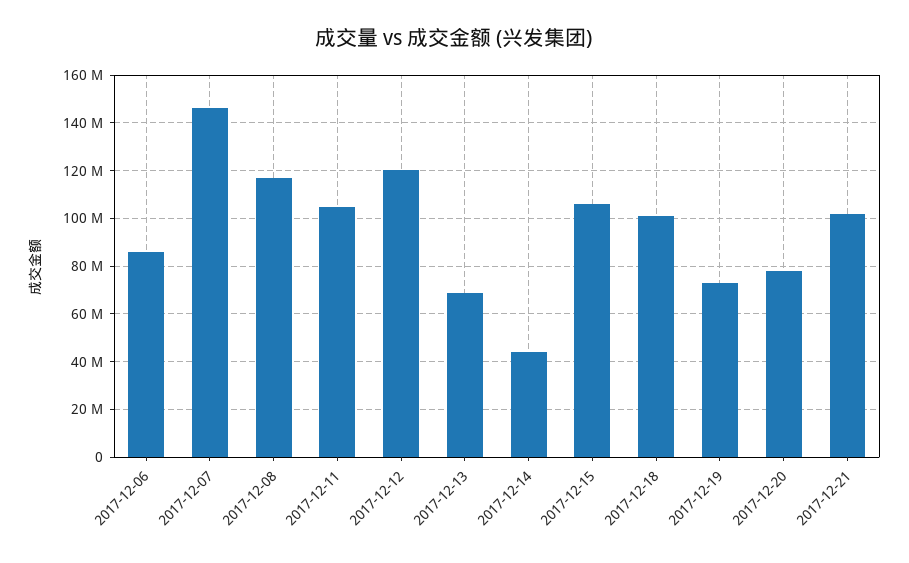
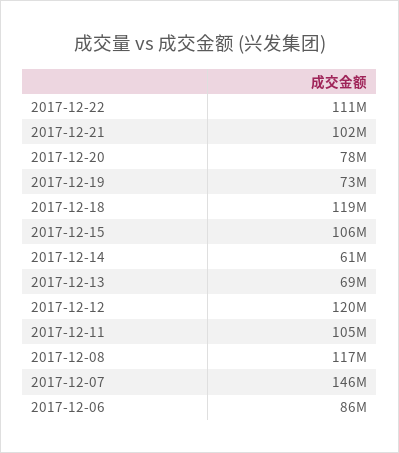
2017-12-14: 45000000 -> 61000000
2017-12-18: 100000000 -> 119000000
2017-12-22: none -> 111000000

